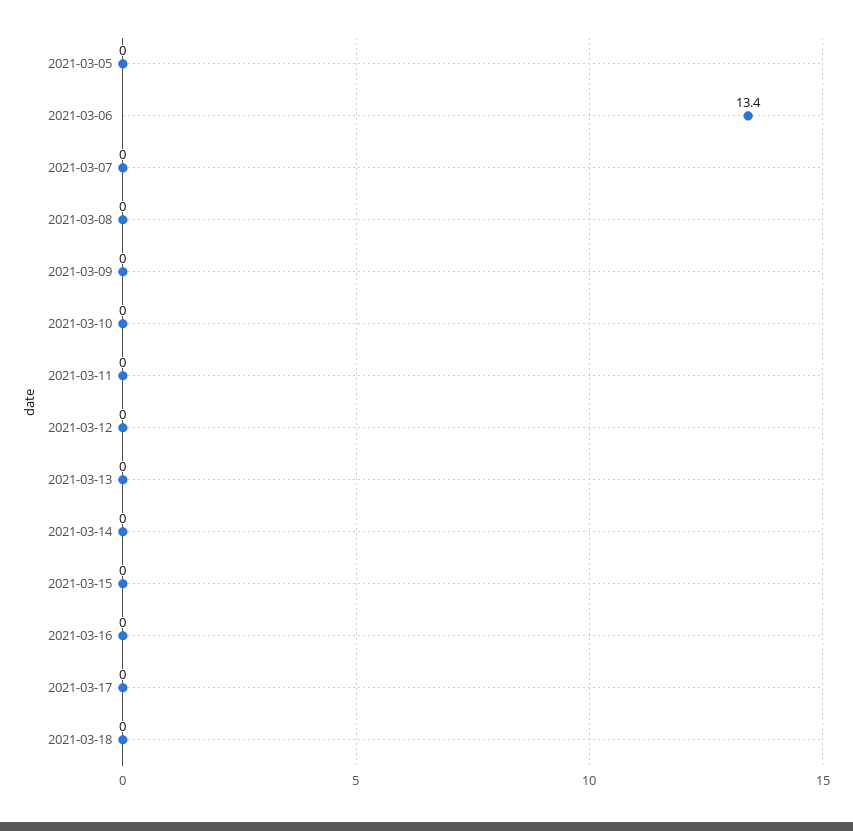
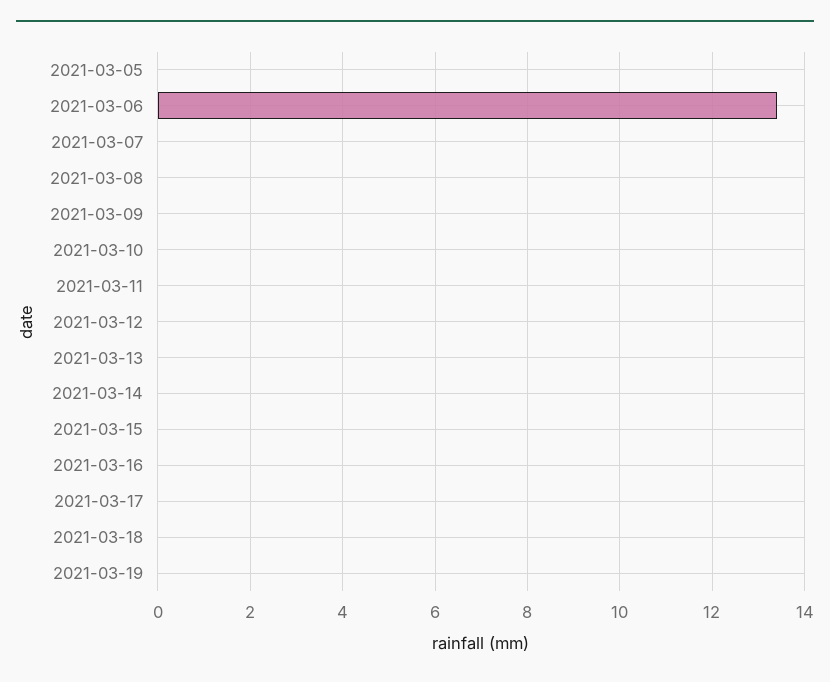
2021-03-19: none -> 0

